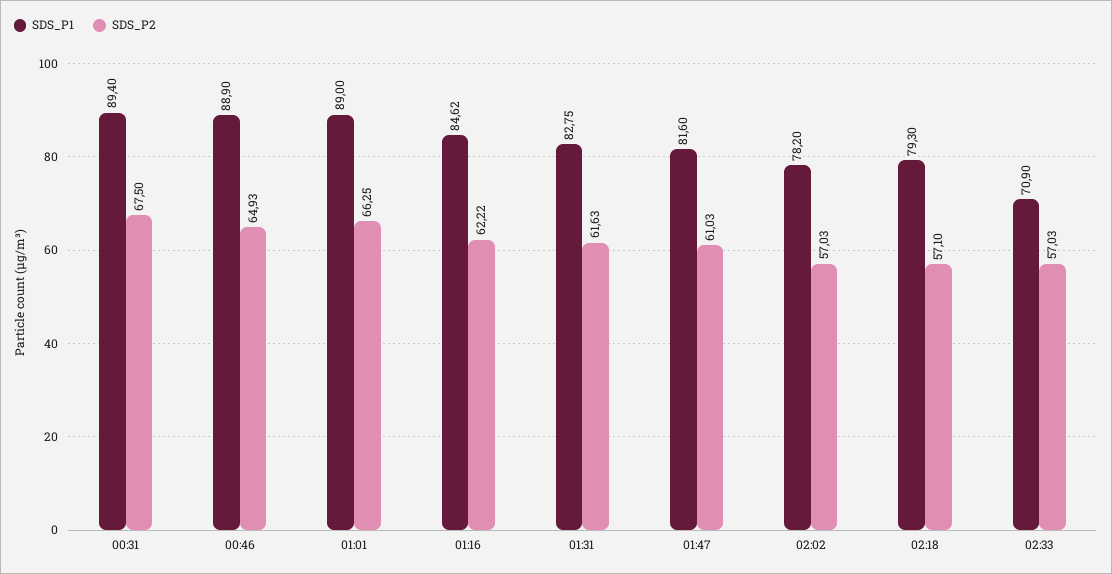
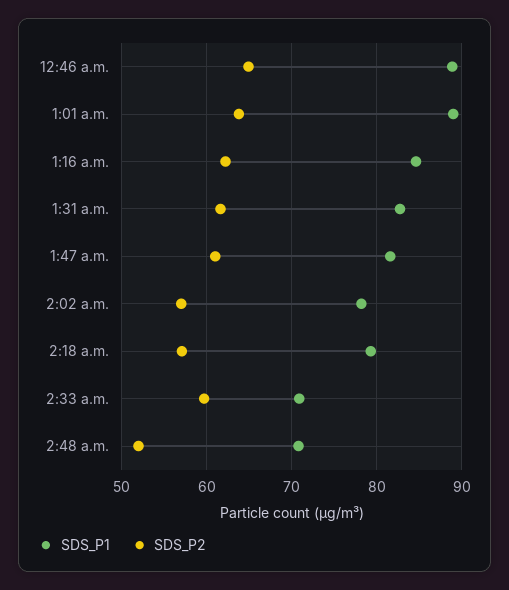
SDS_P1, 00:31: 89.4 -> none
SDS_P2, 00:31: 67.5 -> none
SDS_P2, 01:01: 66.25 -> 64
SDS_P2, 02:33: 57.03 -> 60
SDS_P1, 2:48 a.m.: none -> 71
SDS_P2, 2:48 a.m.: none -> 52

